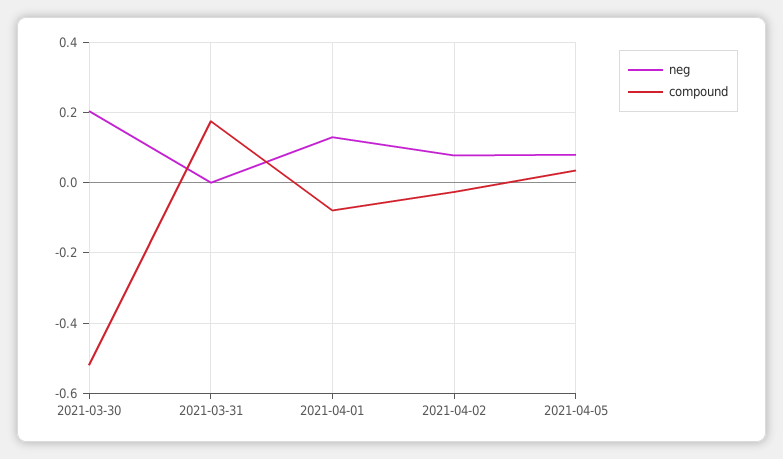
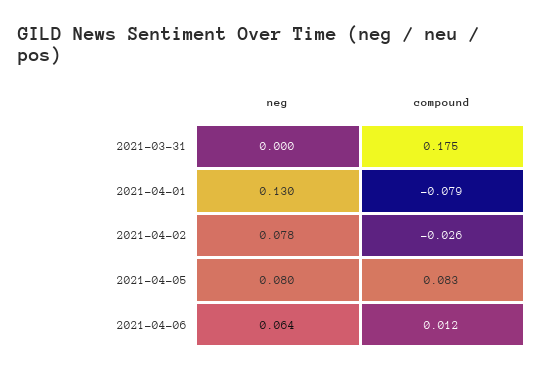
neg, 2021-03-30: 0.2 -> none
compound, 2021-03-30: -0.52 -> none
compound, 2021-04-05: 0.04 -> 0.083
neg, 2021-04-06: none -> 0.064
compound, 2021-04-06: none -> 0.012

